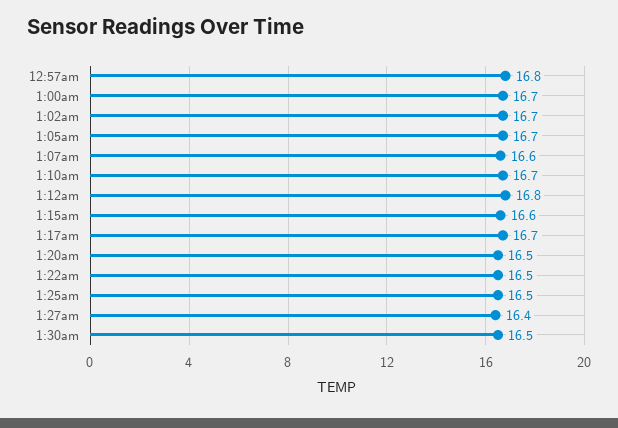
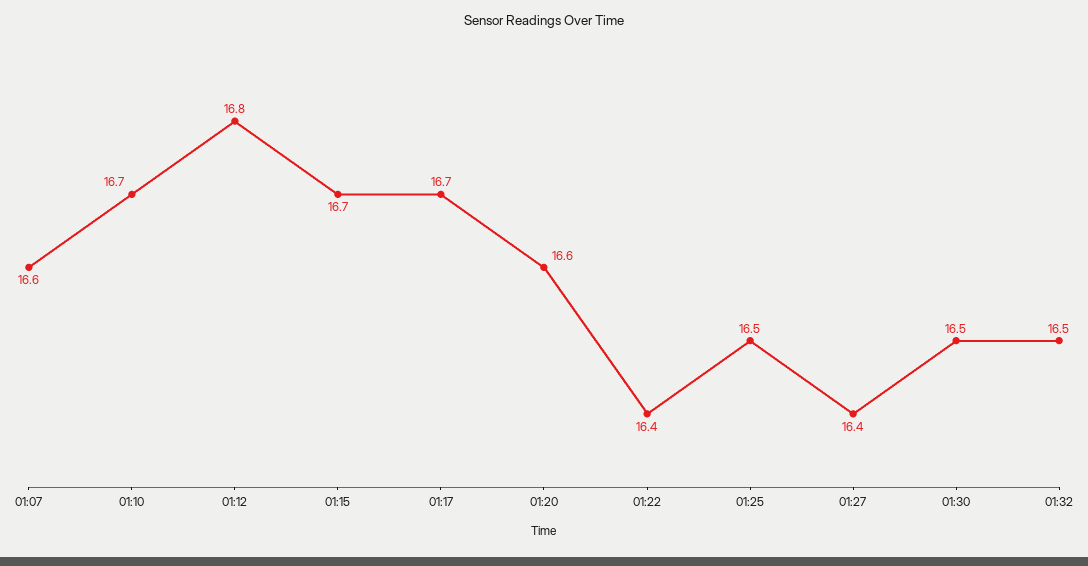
12:57am: 16.8 -> none
1:00am: 16.7 -> none
1:02am: 16.7 -> none
1:05am: 16.7 -> none
1:15am: 16.6 -> 16.7
1:20am: 16.5 -> 16.6
1:22am: 16.5 -> 16.4
01:32: none -> 16.5

